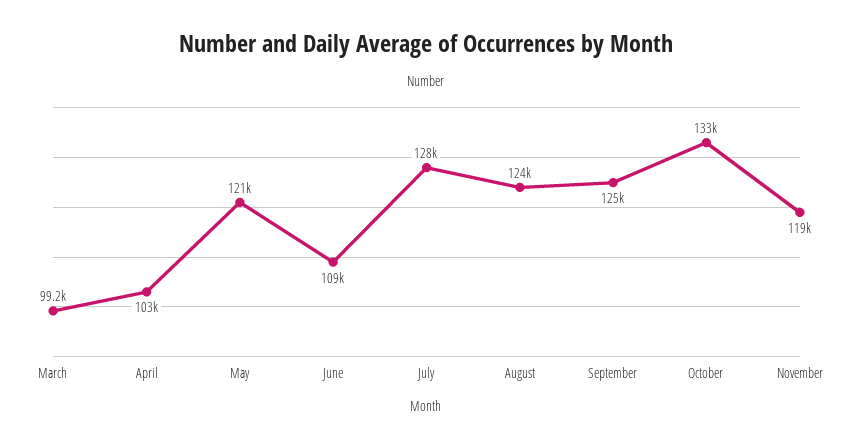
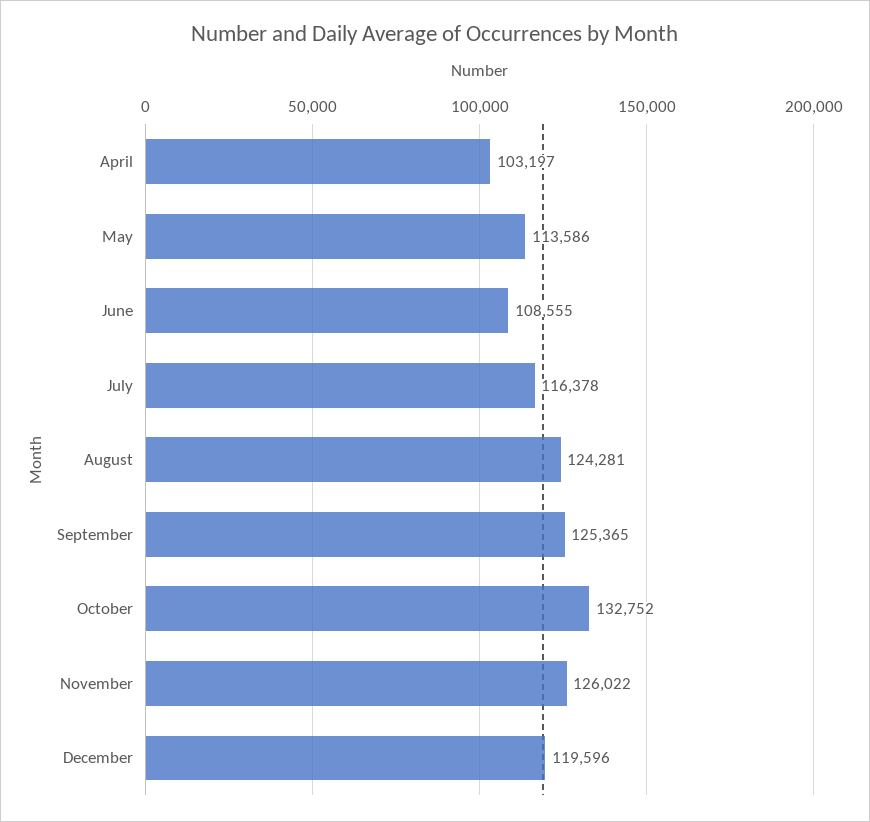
March: 99200 -> none
May: 121000 -> 113586
July: 128000 -> 116378
November: 119000 -> 126022
December: none -> 119596

